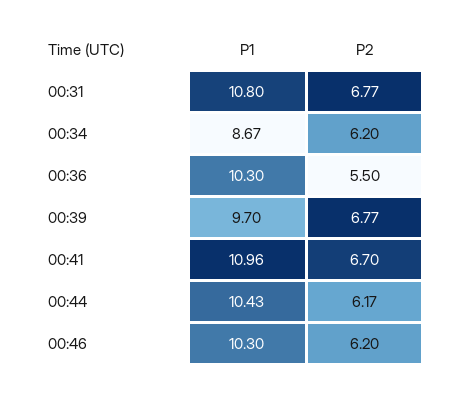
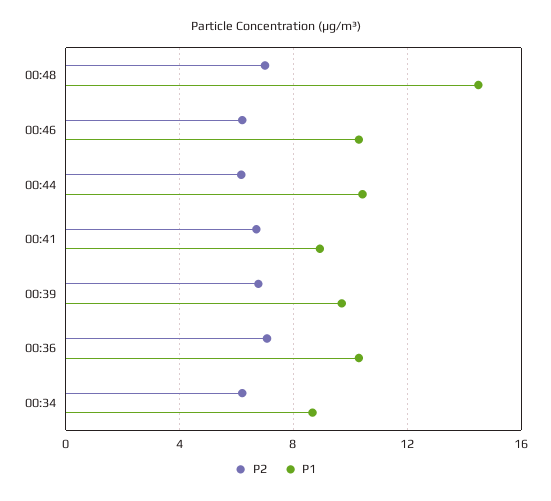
P1, 00:31: 10.8 -> none
P2, 00:31: 6.77 -> none
P2, 00:36: 5.5 -> 7
P1, 00:41: 10.96 -> 9
P2, 00:48: none -> 7
P1, 00:48: none -> 14.5

